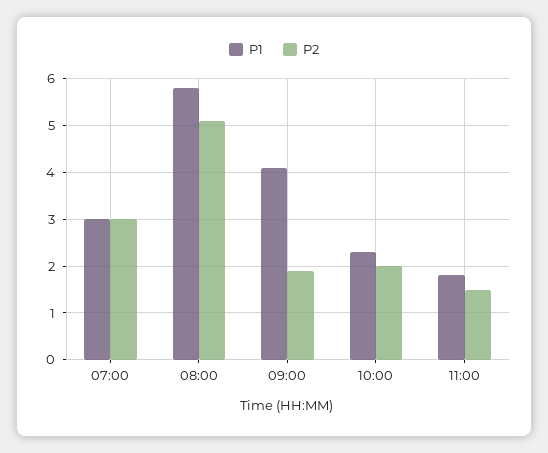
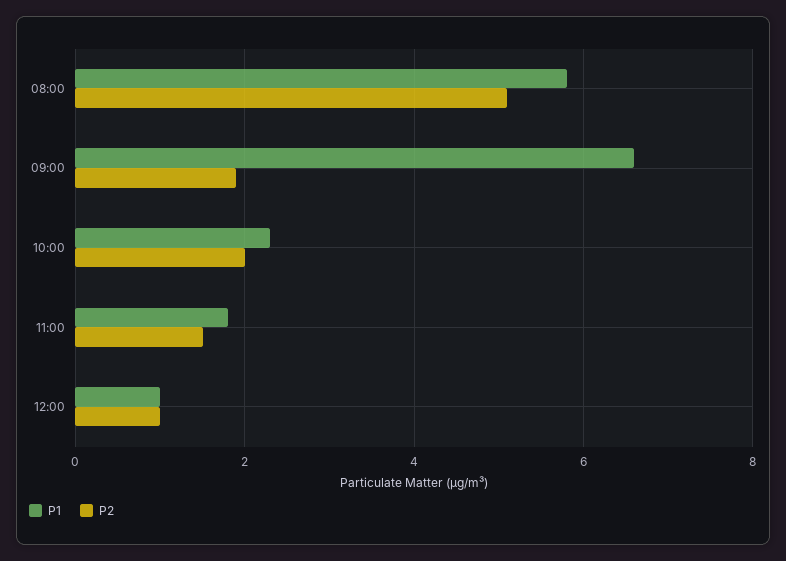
P1, 07:00: 3 -> none
P2, 07:00: 3 -> none
P1, 09:00: 4 -> 6.5
P1, 12:00: none -> 1
P2, 12:00: none -> 1

